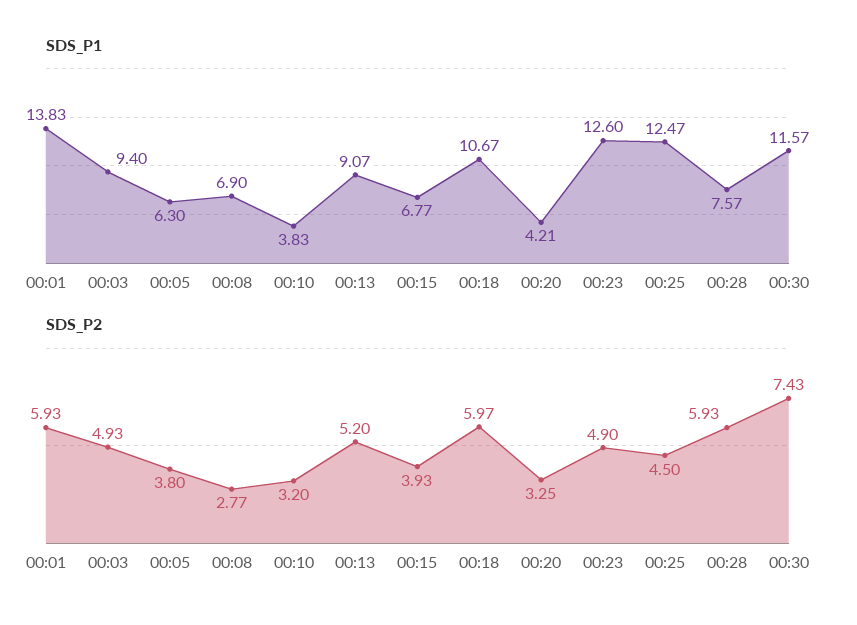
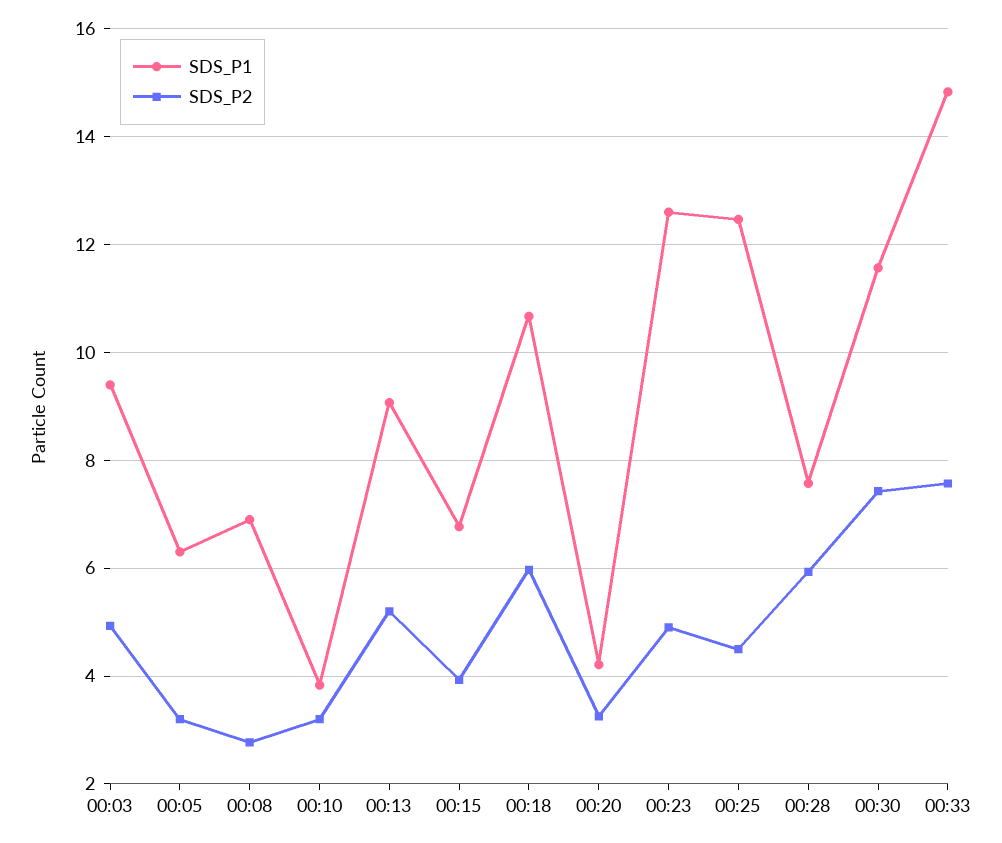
SDS_P1, 00:01: 13.83 -> none
SDS_P2, 00:01: 5.93 -> none
SDS_P2, 00:05: 3.8 -> 3.2
SDS_P1, 00:33: none -> 14.8
SDS_P2, 00:33: none -> 7.6

